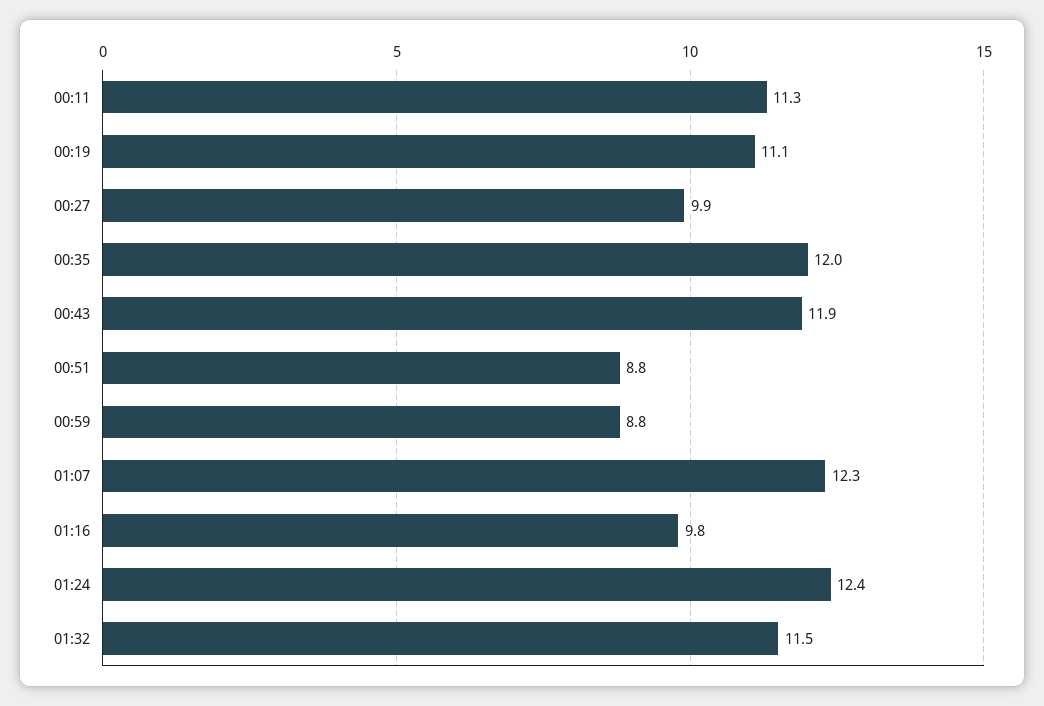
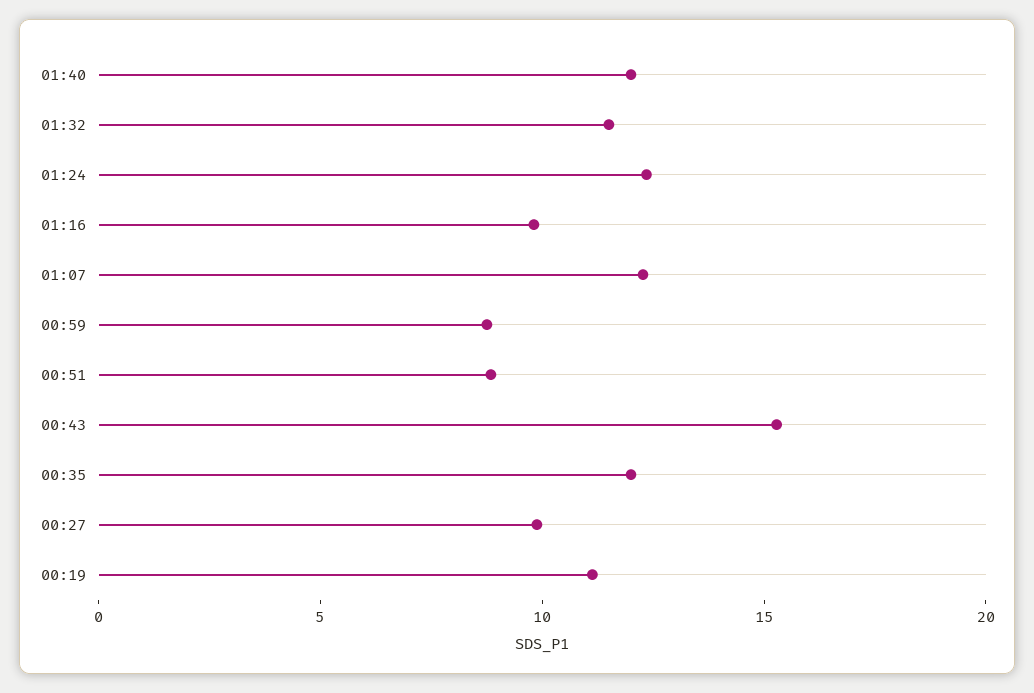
00:11: 11.3 -> none
00:43: 11.9 -> 15
01:40: none -> 12

